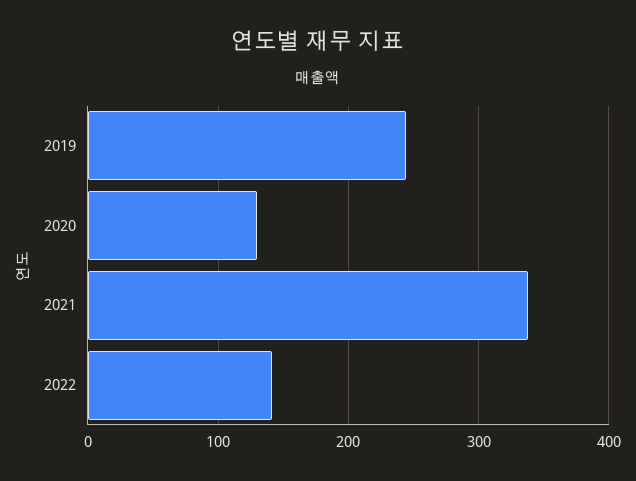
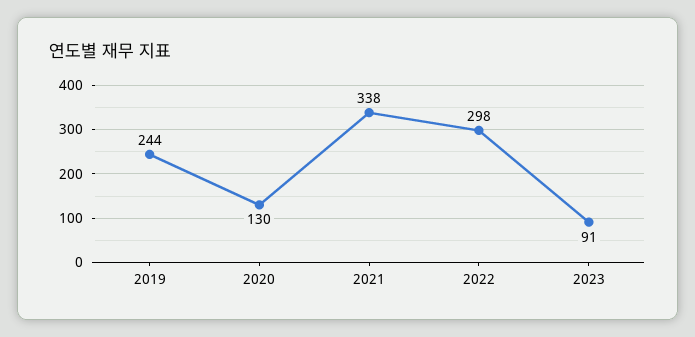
2022: 140 -> 298
2023: none -> 91

